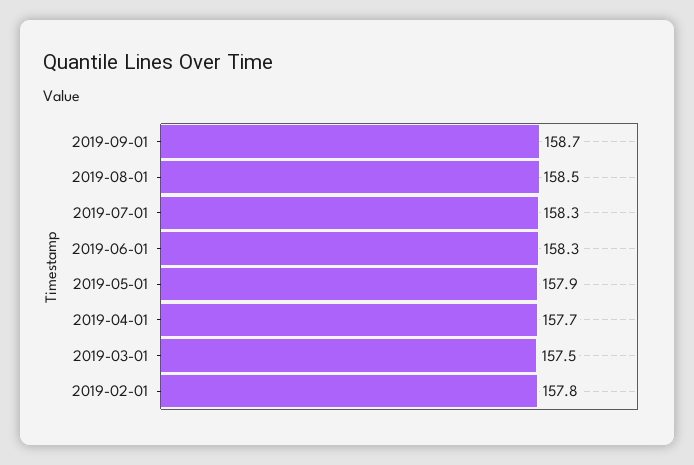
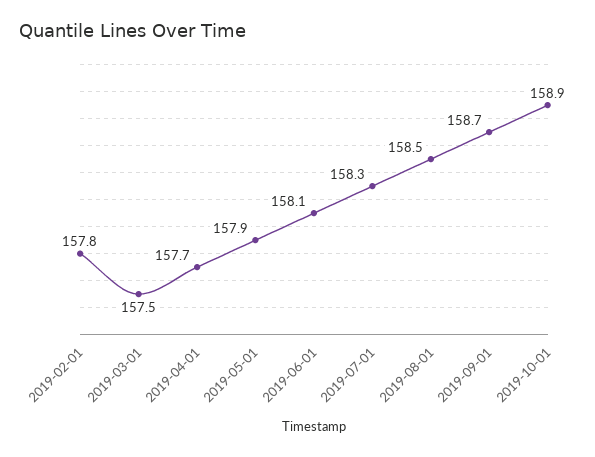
2019-06-01: 158.3 -> 158.1
2019-10-01: none -> 158.9

